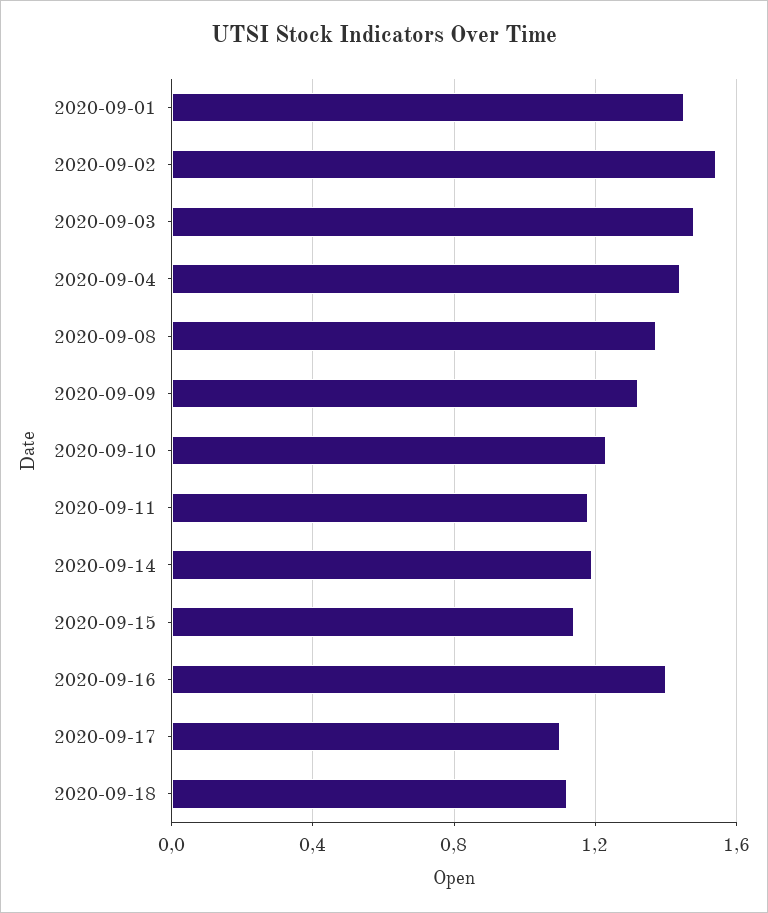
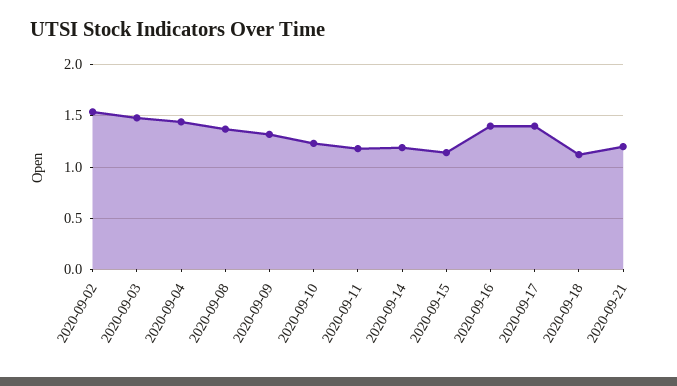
2020-09-01: 1.45 -> none
2020-09-17: 1.1 -> 1.4
2020-09-21: none -> 1.2

